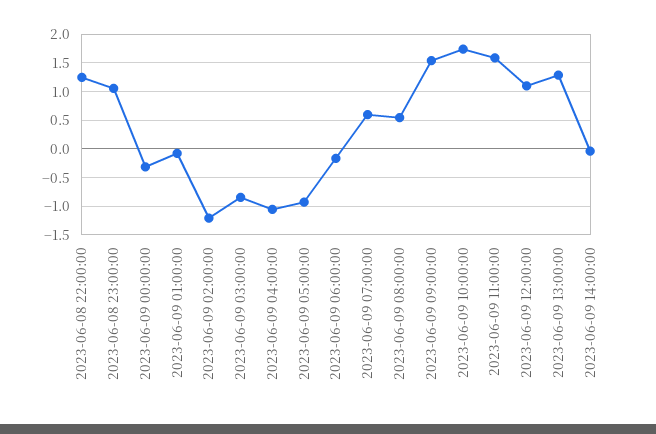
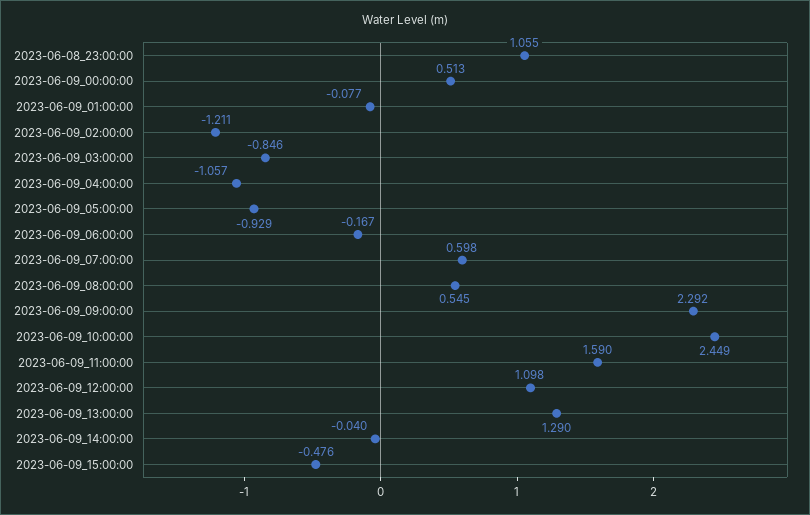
2023-06-08 22:00:00: 1.25 -> none
2023-06-09 00:00:00: -0.25 -> 0.513
2023-06-09 09:00:00: 1.5 -> 2.292
2023-06-09 10:00:00: 1.75 -> 2.449
2023-06-09_15:00:00: none -> -0.476

